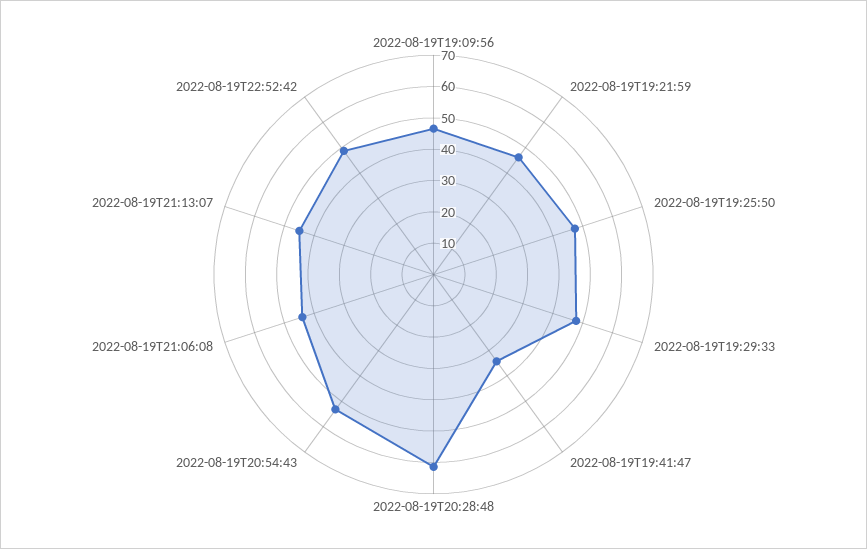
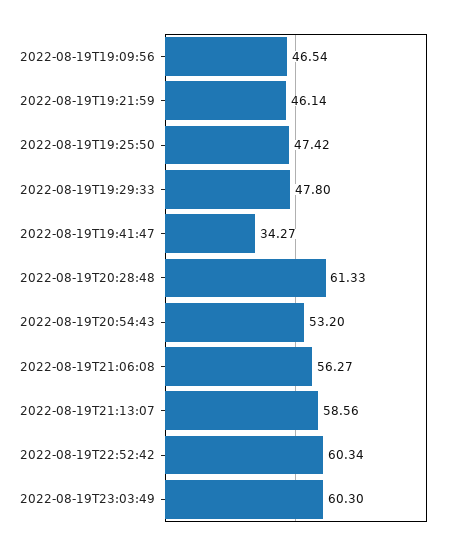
2022-08-19T21:06:08: 45 -> 56.27
2022-08-19T21:13:07: 45 -> 58.56
2022-08-19T22:52:42: 50 -> 60.34
2022-08-19T23:03:49: none -> 60.3

